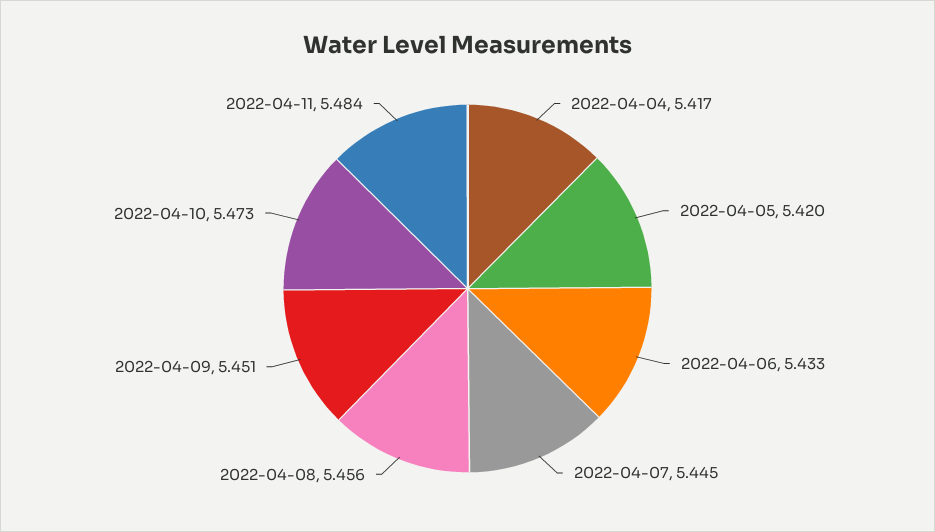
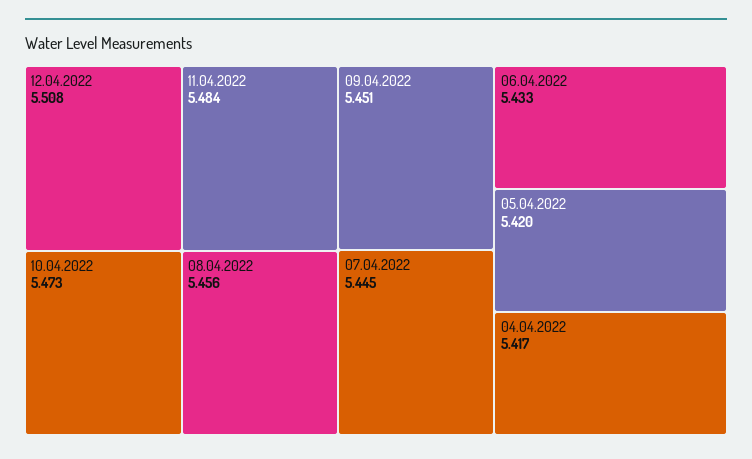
12.04.2022: none -> 5.508

